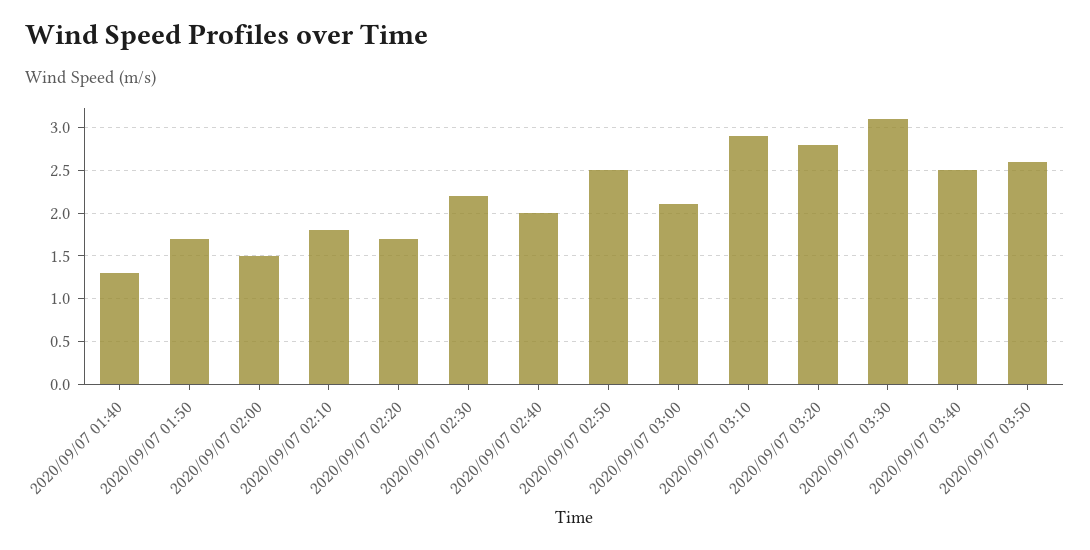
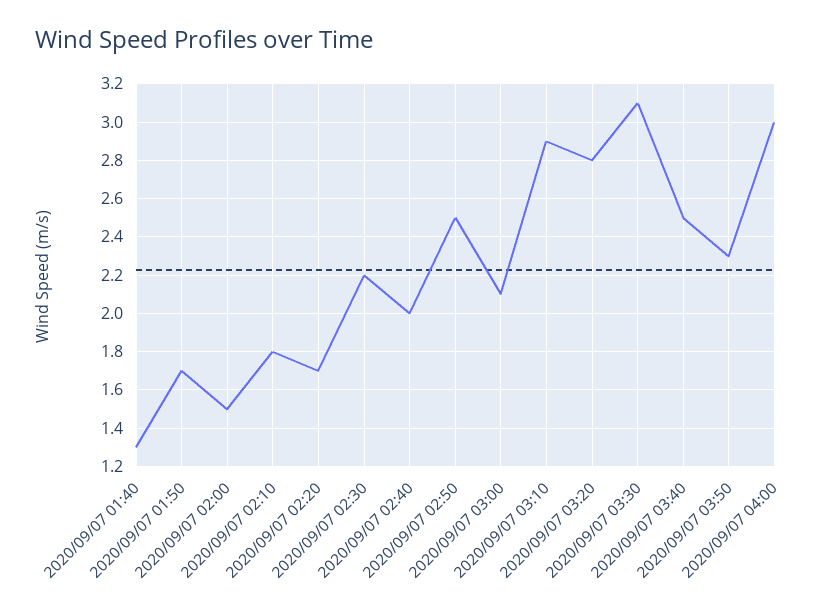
2020/09/07 03:50: 2.6 -> 2.3
2020/09/07 04:00: none -> 3

